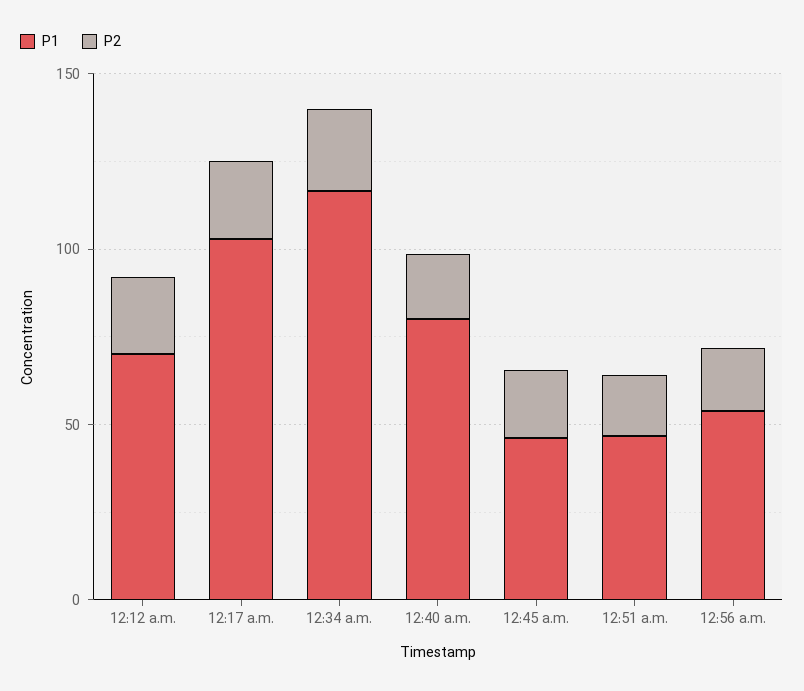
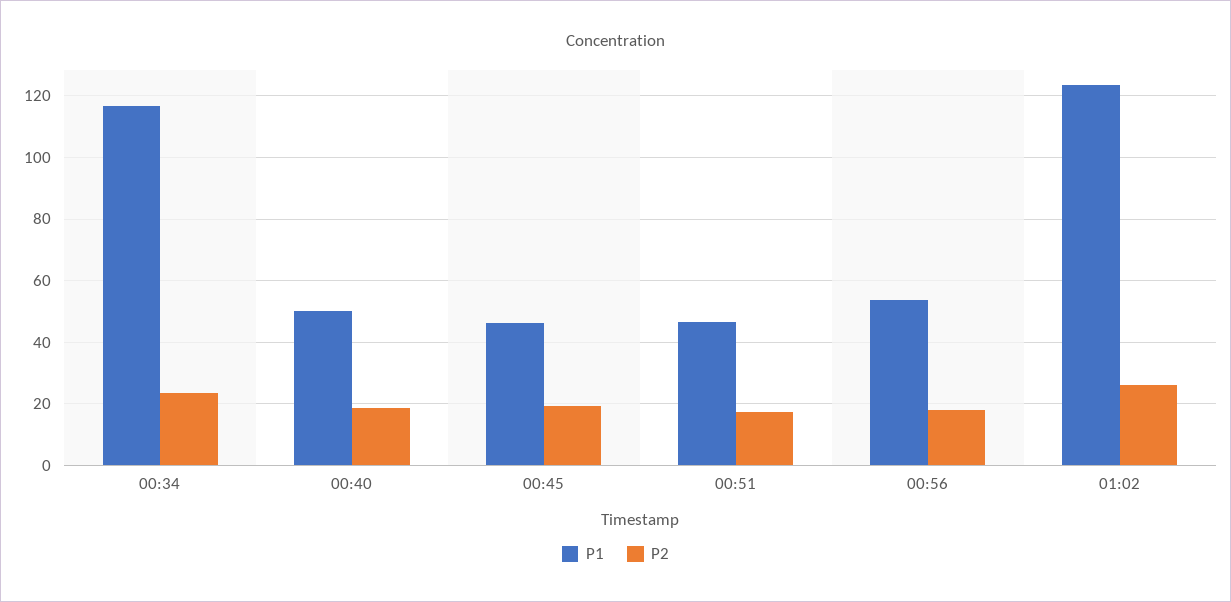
P1, 12:12 a.m.: 70 -> none
P2, 12:12 a.m.: 20 -> none
P1, 12:17 a.m.: 100 -> none
P2, 12:17 a.m.: 20 -> none
P1, 12:40 a.m.: 80 -> 50
P1, 01:02: none -> 124
P2, 01:02: none -> 26

